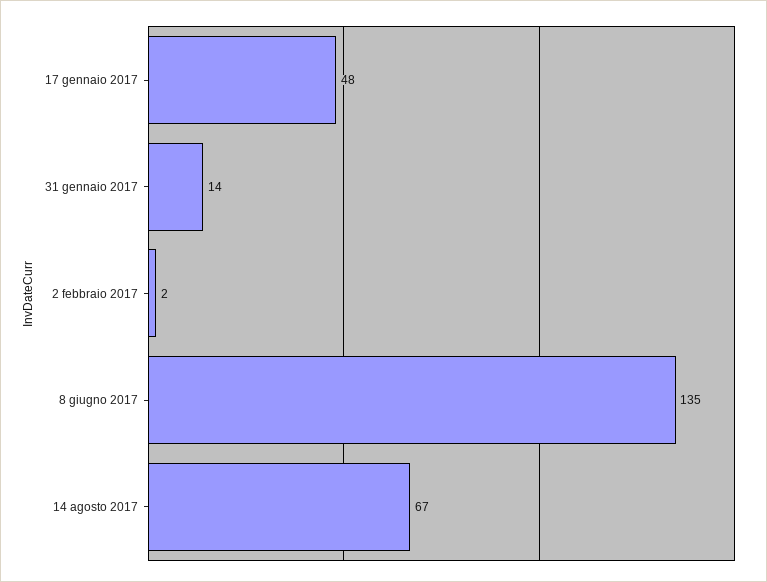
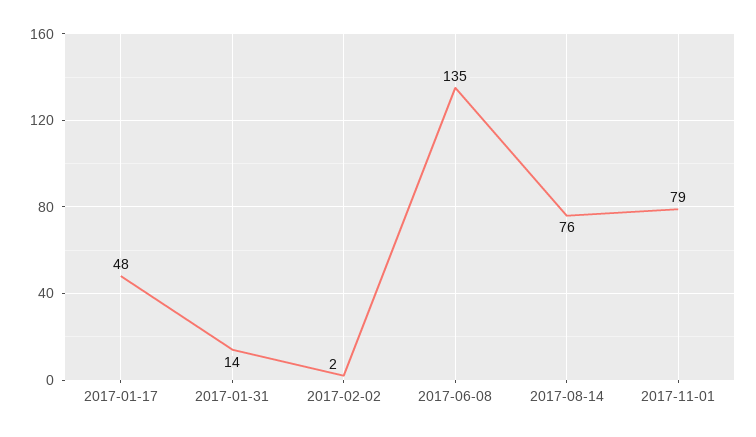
14 agosto 2017: 67 -> 76
2017-11-01: none -> 79

